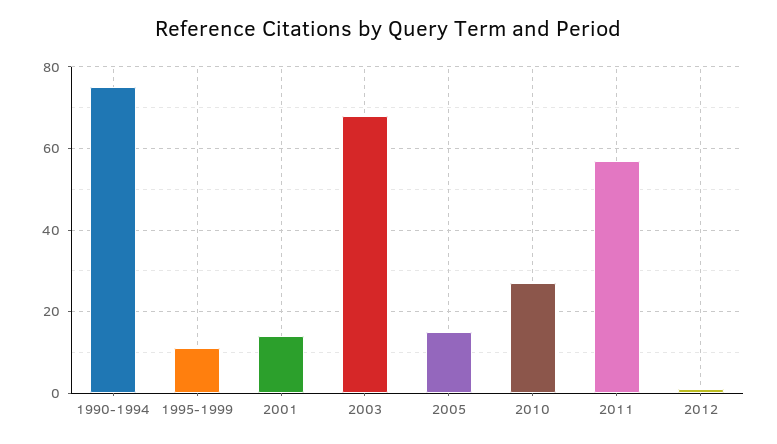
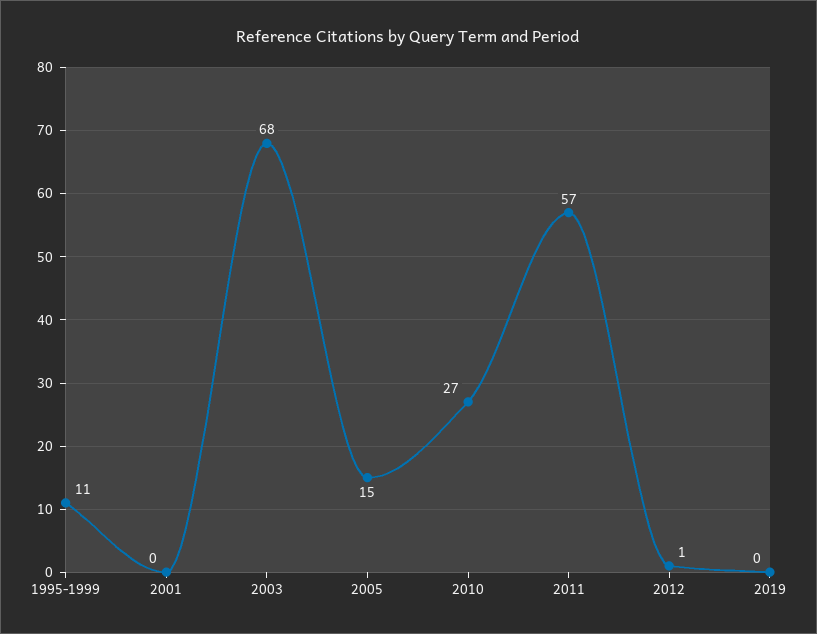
1990-1994: 75 -> none
2001: 15 -> 0
2019: none -> 0

